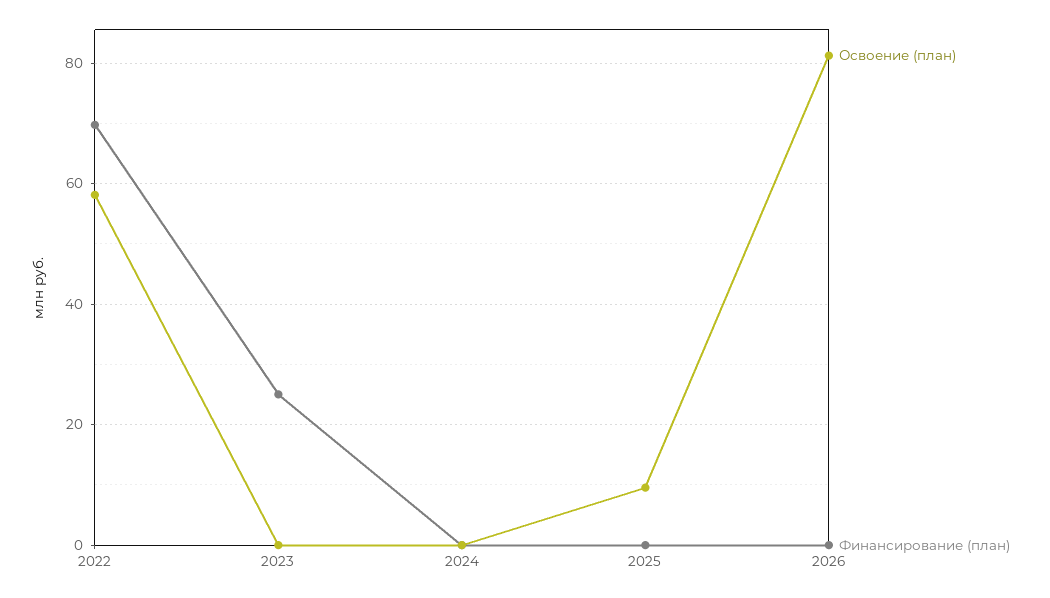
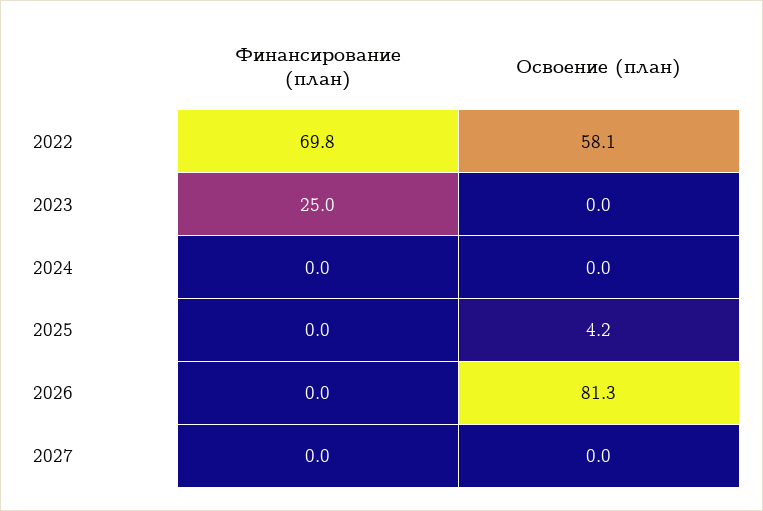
Освоение (план), 2025: 10 -> 4.2
Финансирование (план), 2027: none -> 0
Освоение (план), 2027: none -> 0

